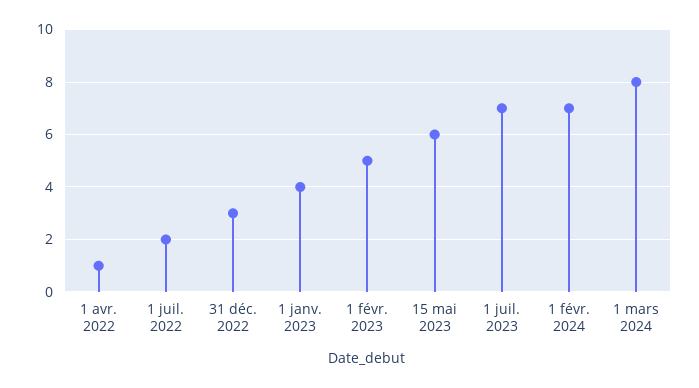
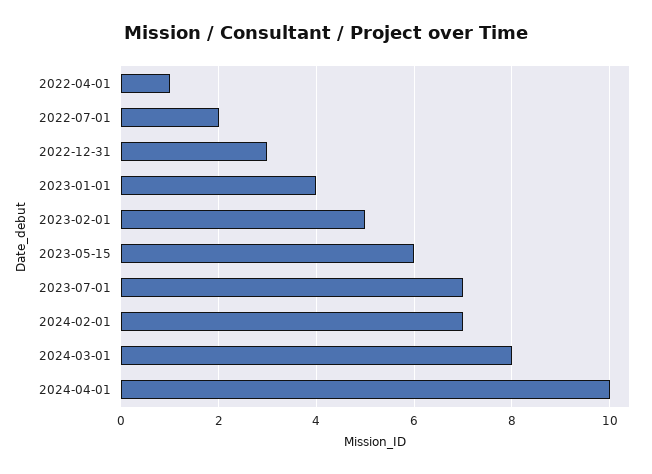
2024-04-01: none -> 10

